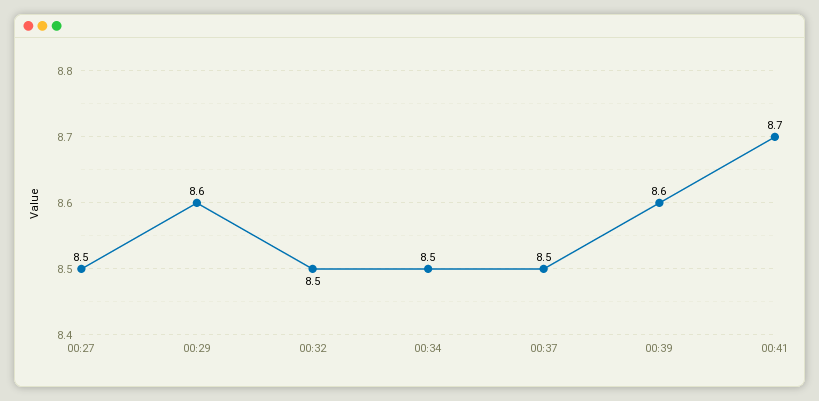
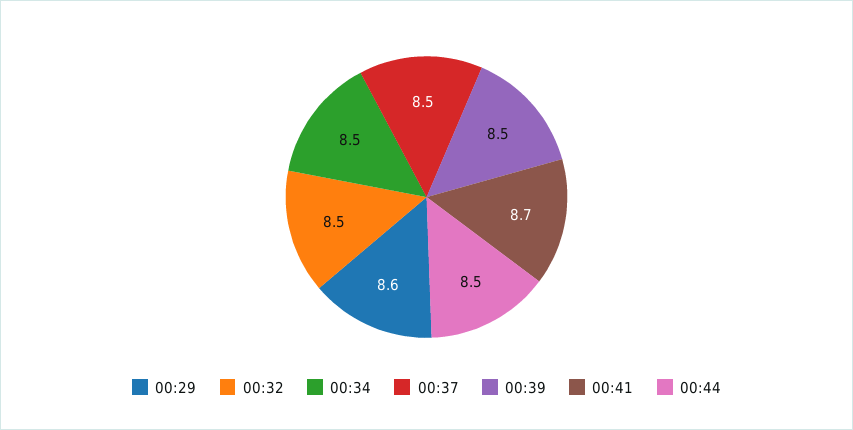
00:27: 8.5 -> none
00:39: 8.6 -> 8.5
00:44: none -> 8.5

